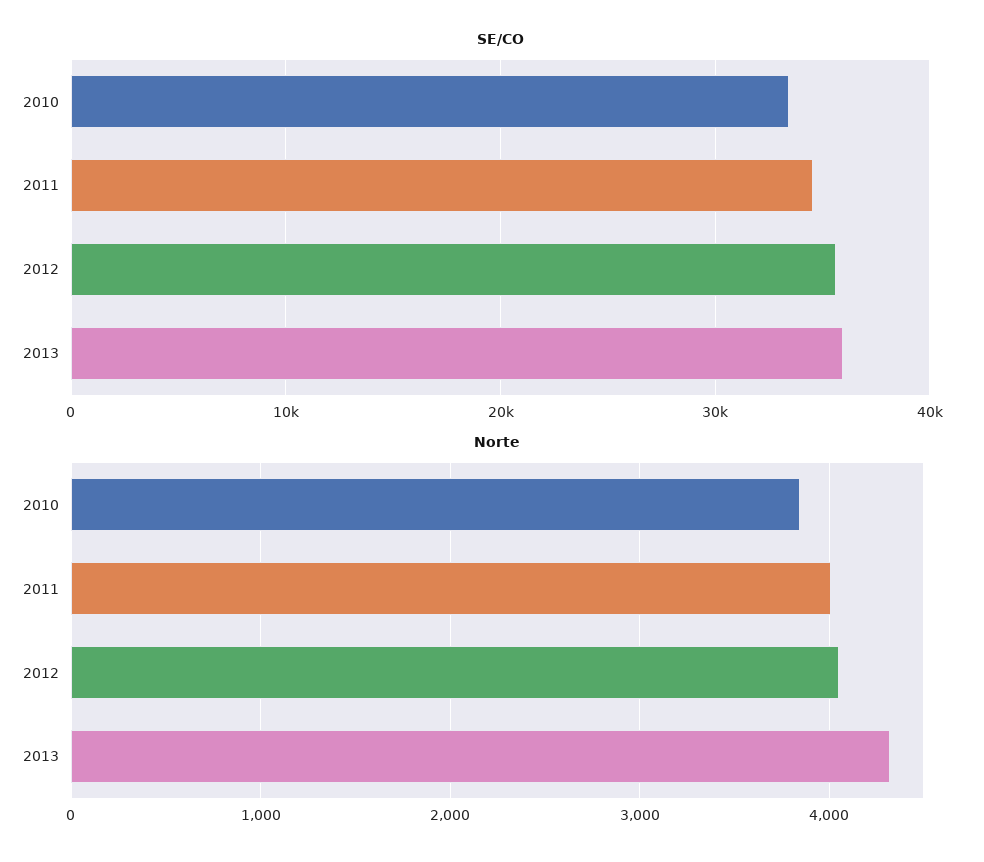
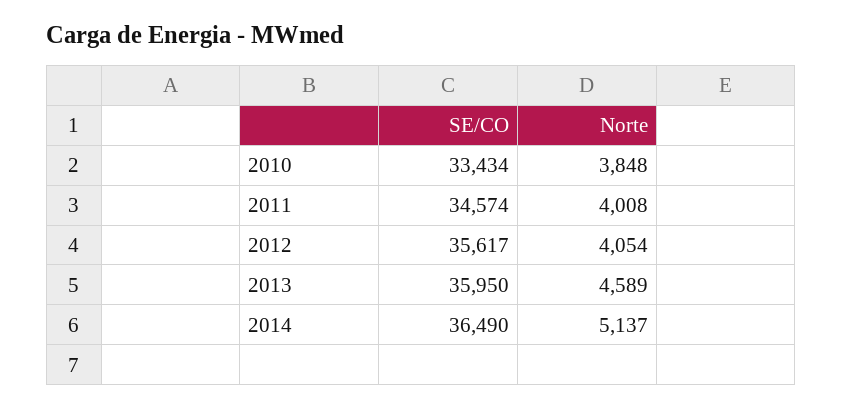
Norte, 2013: 4300 -> 4589
SE/CO, 2014: none -> 36490
Norte, 2014: none -> 5137

